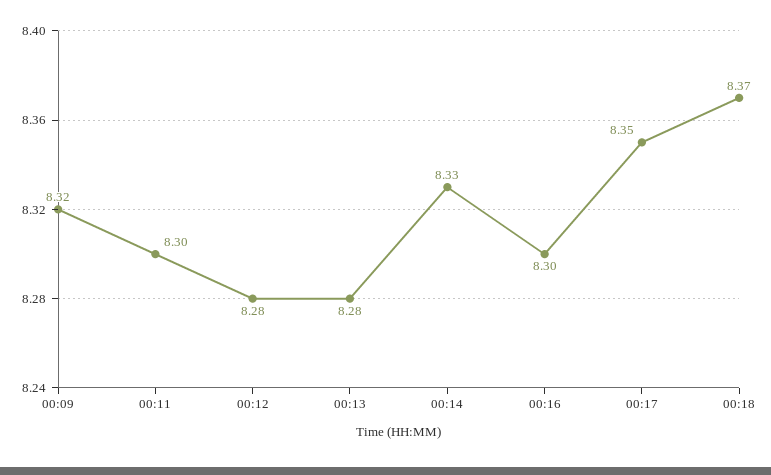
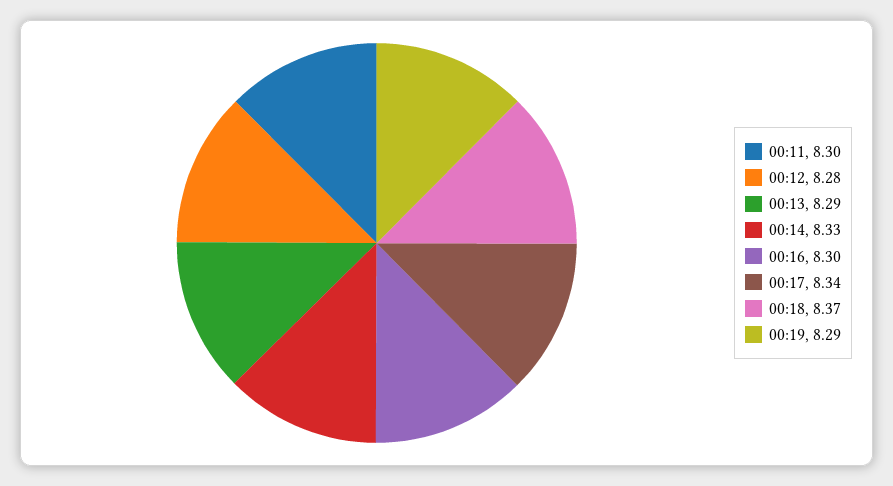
00:09: 8.32 -> none
00:13: 8.28 -> 8.29
00:17: 8.35 -> 8.34
00:19: none -> 8.29

